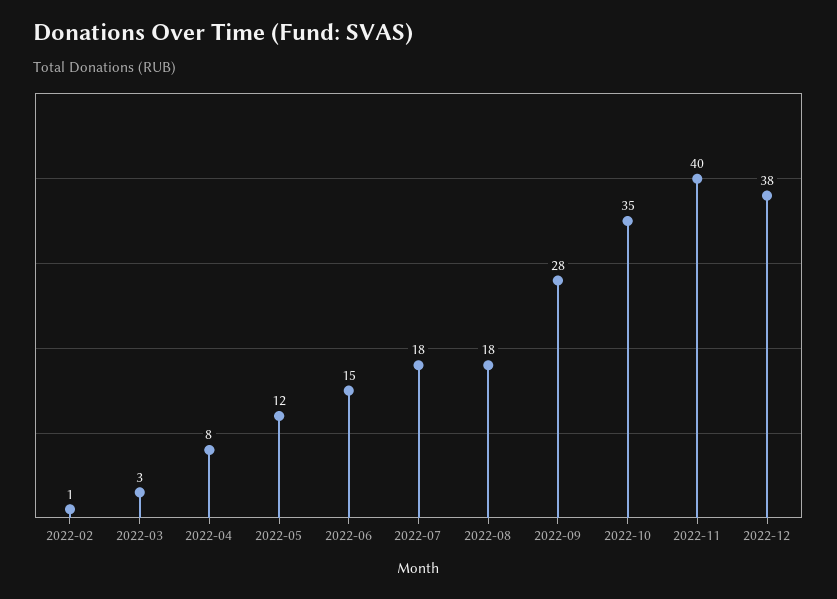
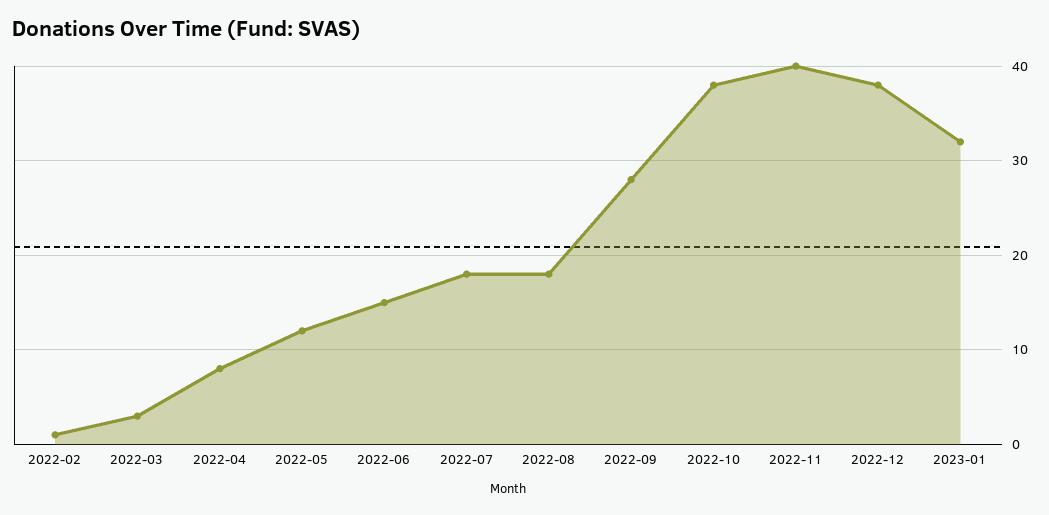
2022-10: 35 -> 38
2023-01: none -> 32

